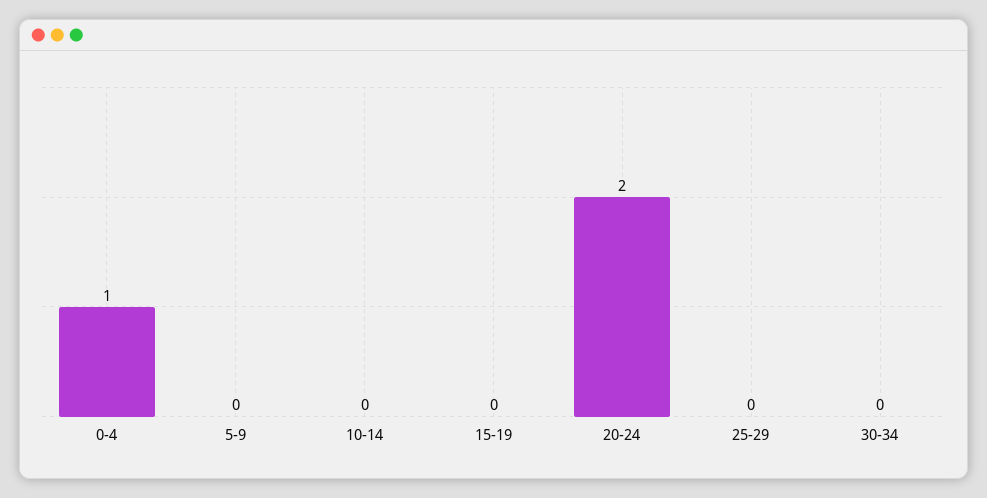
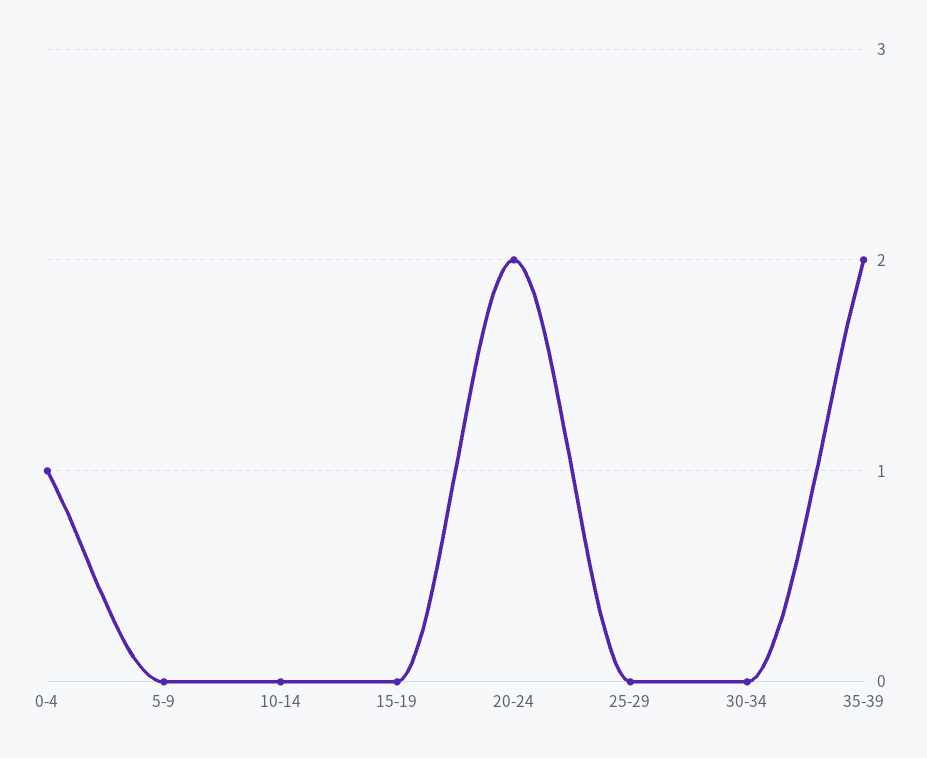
35-39: none -> 2

